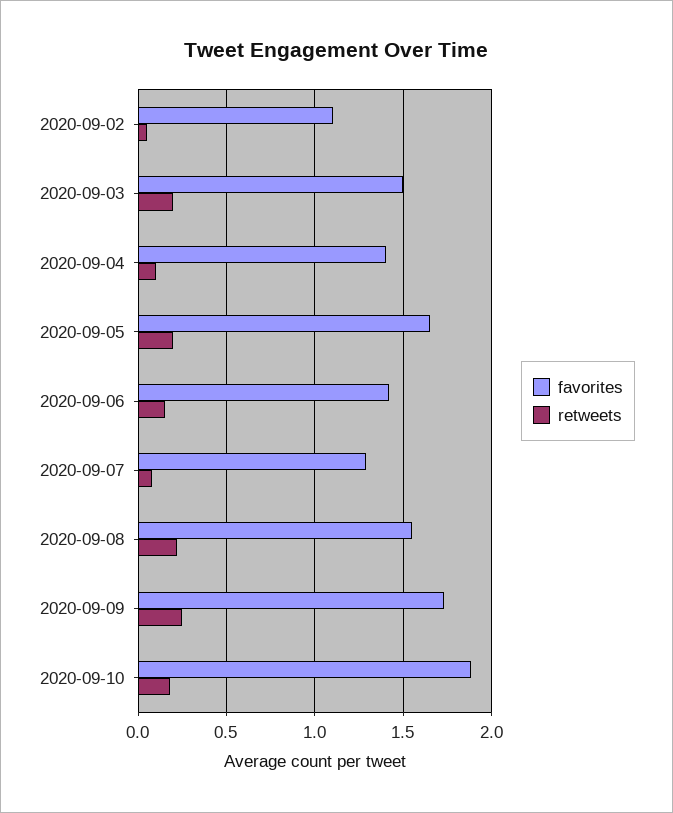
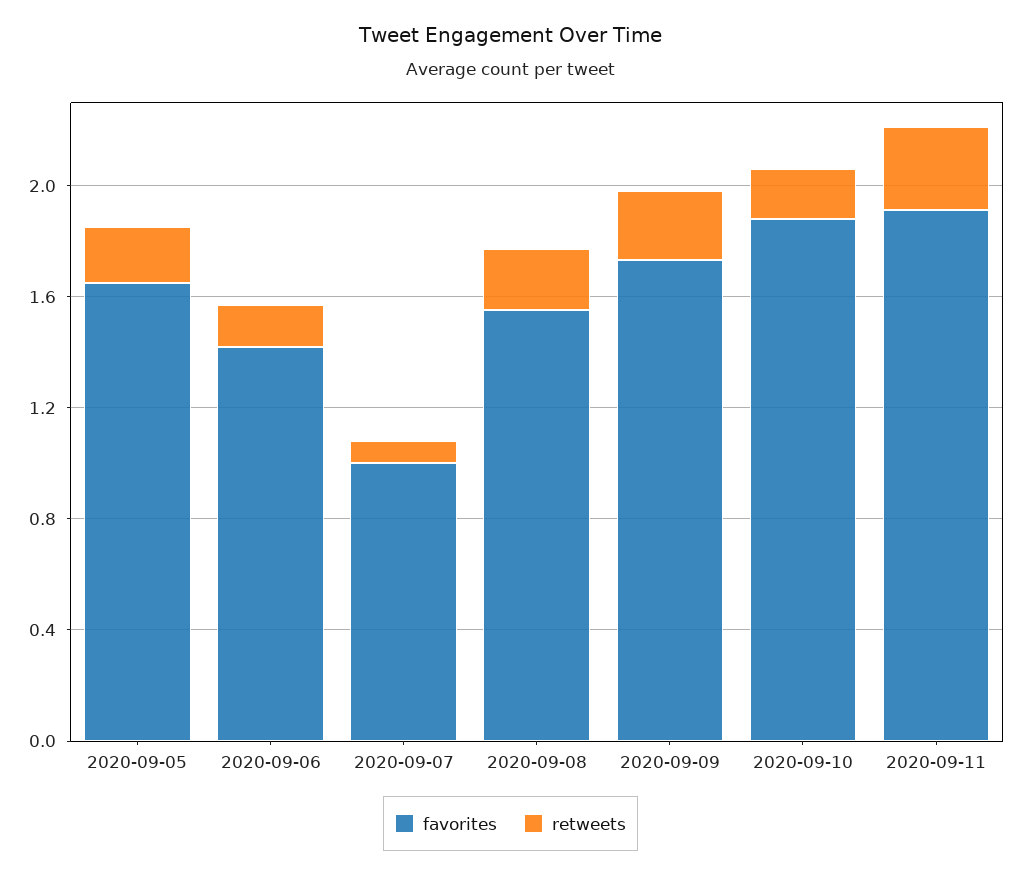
favorites, 2020-09-02: 1.1 -> none
retweets, 2020-09-02: 0.05 -> none
favorites, 2020-09-03: 1.5 -> none
retweets, 2020-09-03: 0.2 -> none
favorites, 2020-09-04: 1.4 -> none
retweets, 2020-09-04: 0.1 -> none
favorites, 2020-09-07: 1.3 -> 1
favorites, 2020-09-11: none -> 1.9
retweets, 2020-09-11: none -> 0.3

